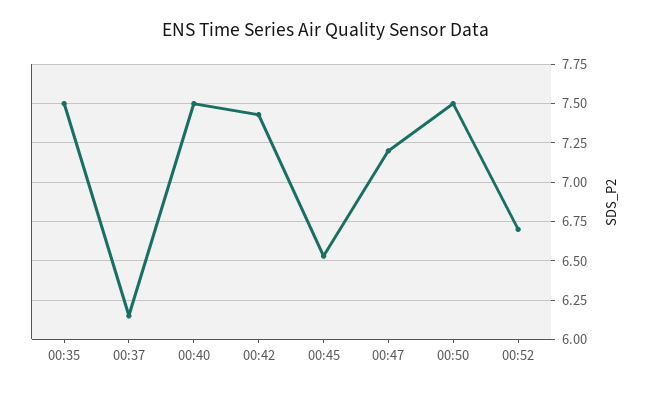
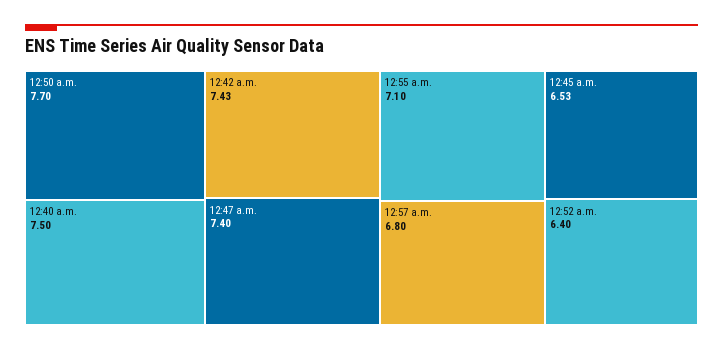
00:35: 7.5 -> none
00:37: 6.15 -> none
00:47: 7.2 -> 7.4
00:50: 7.5 -> 7.7
00:52: 6.7 -> 6.4
12:55 a.m.: none -> 7.1
12:57 a.m.: none -> 6.8

